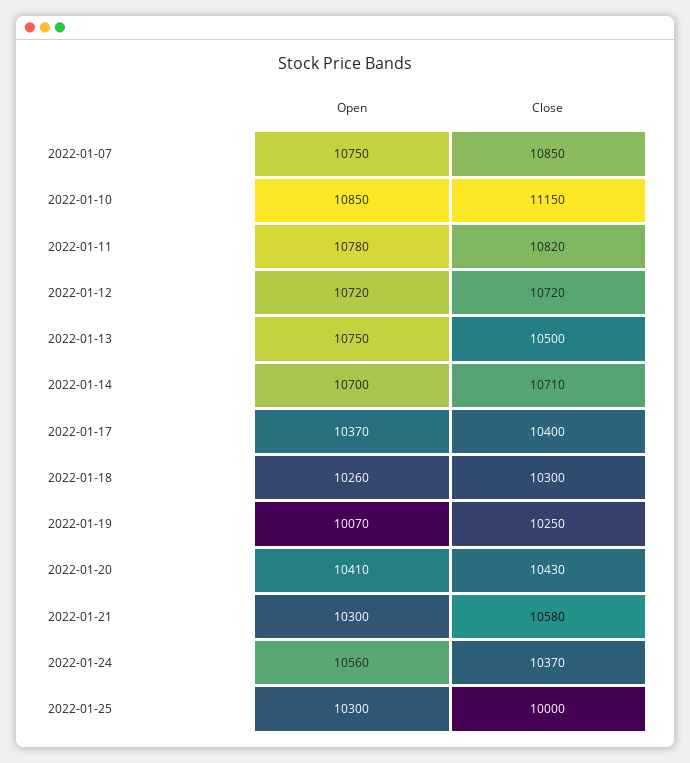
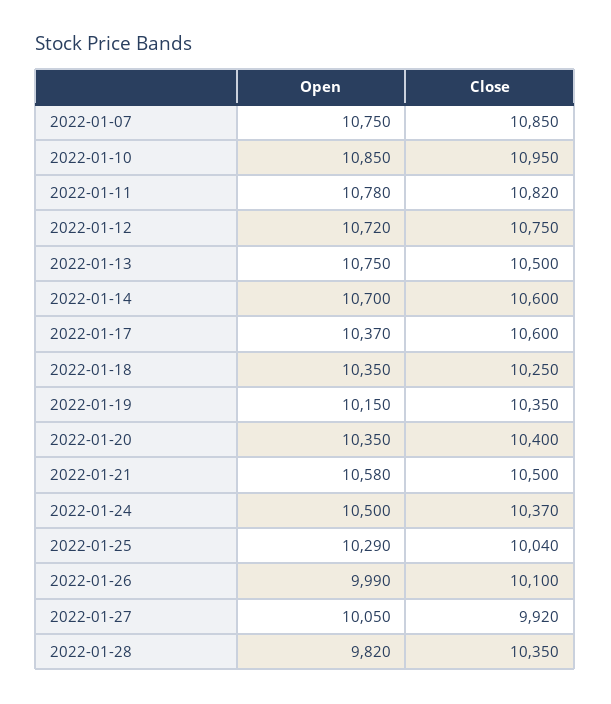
Close, 2022-01-10: 11150 -> 10950
Close, 2022-01-12: 10720 -> 10750
Close, 2022-01-14: 10710 -> 10600
Close, 2022-01-17: 10400 -> 10600
Open, 2022-01-18: 10260 -> 10350
Close, 2022-01-18: 10300 -> 10250
Open, 2022-01-19: 10070 -> 10150
Close, 2022-01-19: 10250 -> 10350
Open, 2022-01-20: 10410 -> 10350
Close, 2022-01-20: 10430 -> 10400
Open, 2022-01-21: 10300 -> 10580
Close, 2022-01-21: 10580 -> 10500
Open, 2022-01-24: 10560 -> 10500
Open, 2022-01-25: 10300 -> 10290
Close, 2022-01-25: 10000 -> 10040
Open, 2022-01-26: none -> 9990
Close, 2022-01-26: none -> 10100
Open, 2022-01-27: none -> 10050
Close, 2022-01-27: none -> 9920
Open, 2022-01-28: none -> 9820
Close, 2022-01-28: none -> 10350

